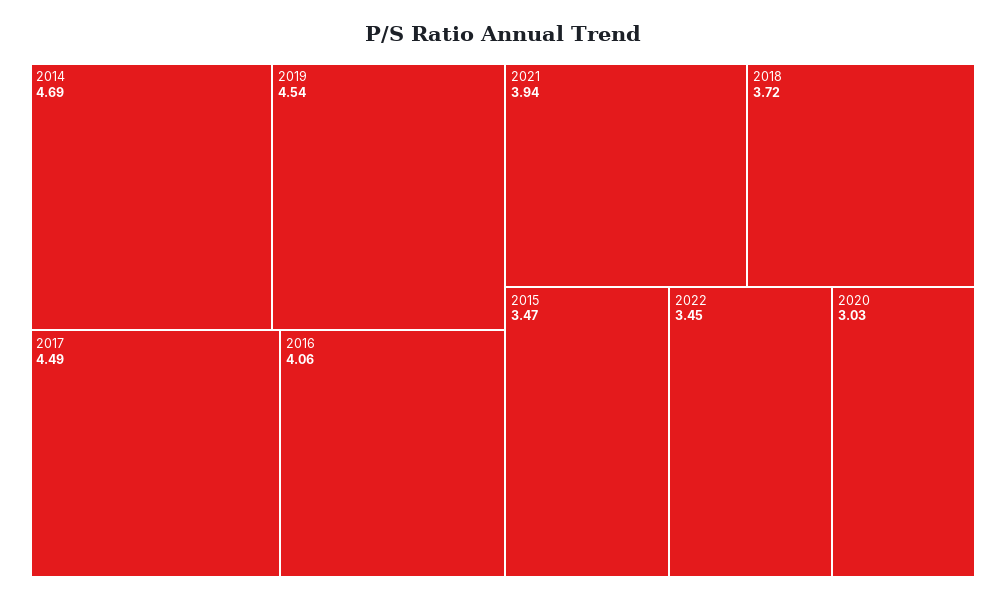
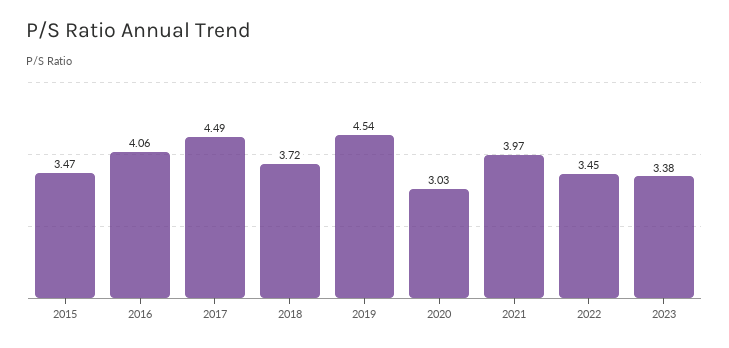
2014: 4.69 -> none
2021: 3.94 -> 3.97
2023: none -> 3.38

